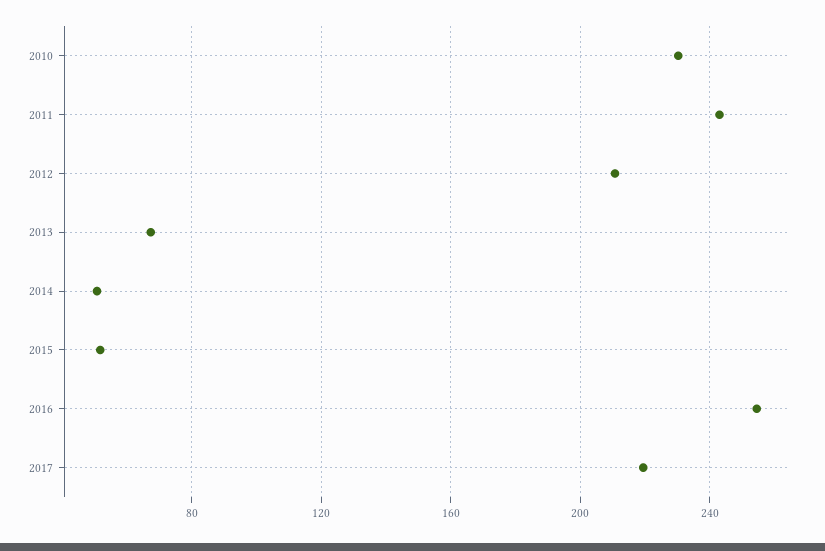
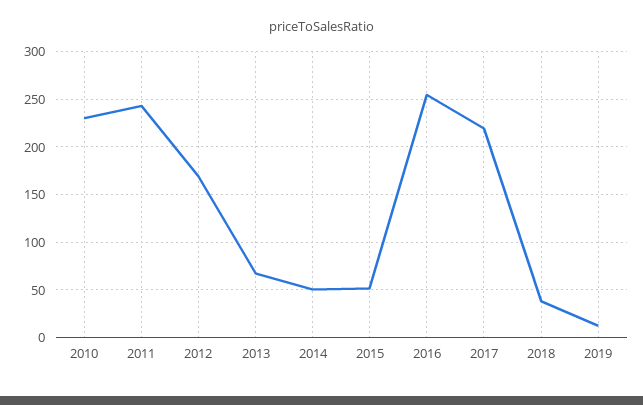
2012: 210 -> 170
2018: none -> 40
2019: none -> 10

